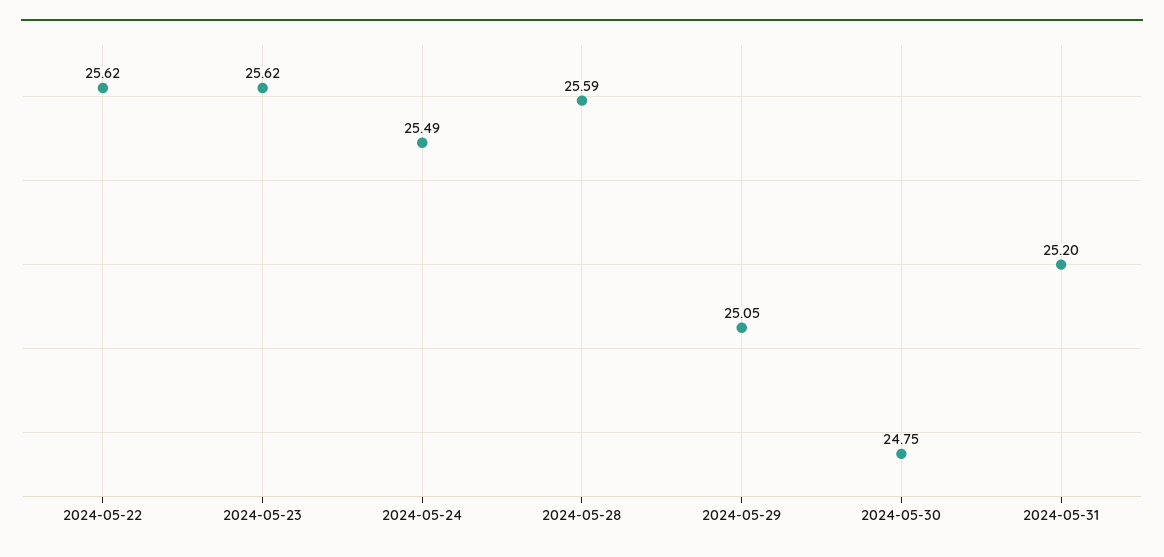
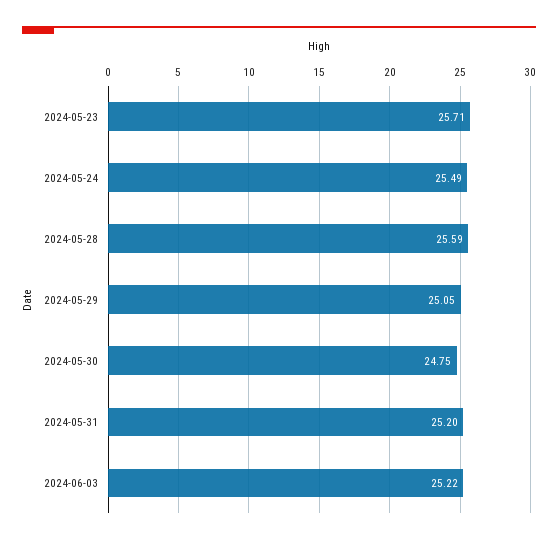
2024-05-22: 25.62 -> none
2024-05-23: 25.62 -> 25.71
2024-06-03: none -> 25.22

